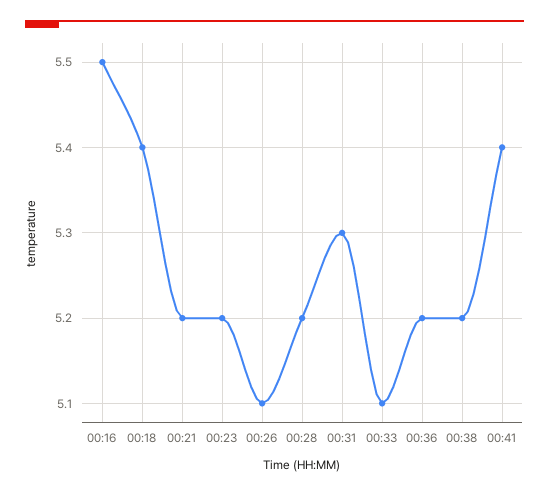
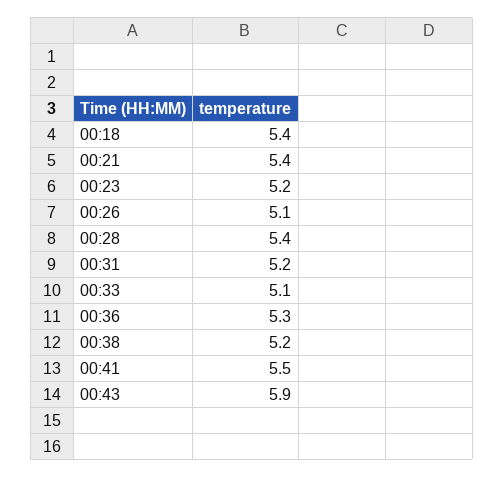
00:16: 5.5 -> none
00:21: 5.2 -> 5.4
00:28: 5.2 -> 5.4
00:31: 5.3 -> 5.2
00:36: 5.2 -> 5.3
00:41: 5.4 -> 5.5
00:43: none -> 5.9

